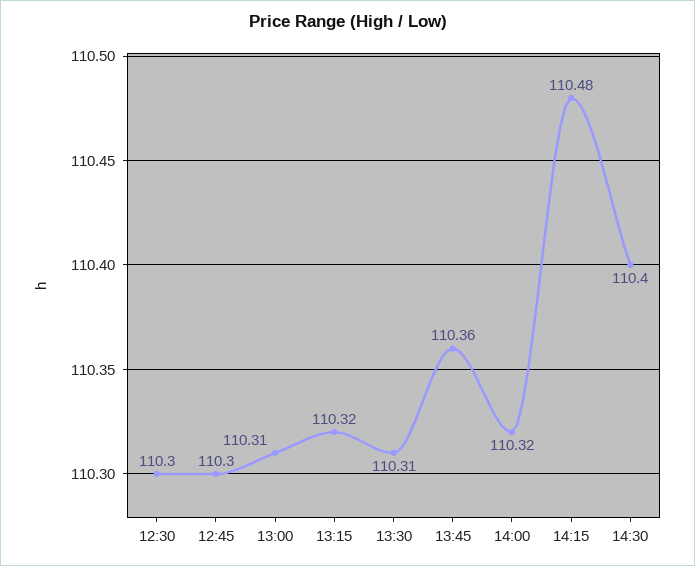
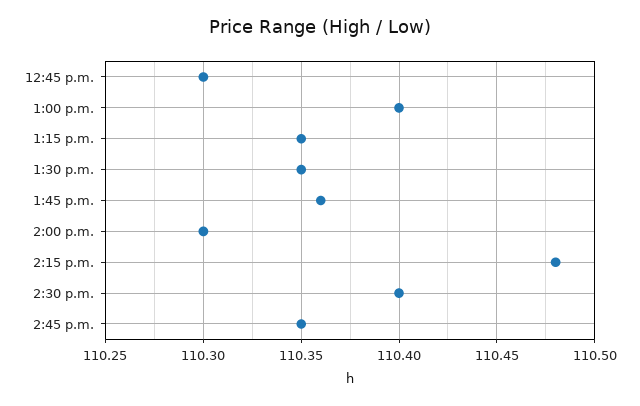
12:30: 110.3 -> none
13:00: 110.31 -> 110.4
13:15: 110.32 -> 110.35
13:30: 110.31 -> 110.35
14:00: 110.32 -> 110.3
2:45 p.m.: none -> 110.35

